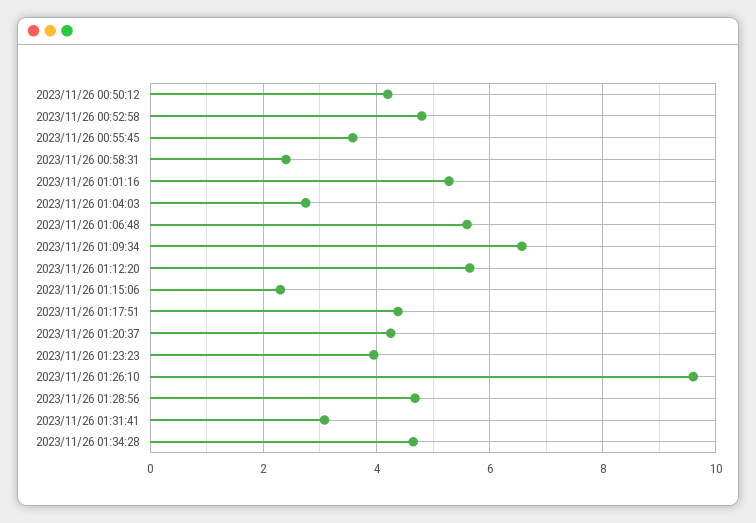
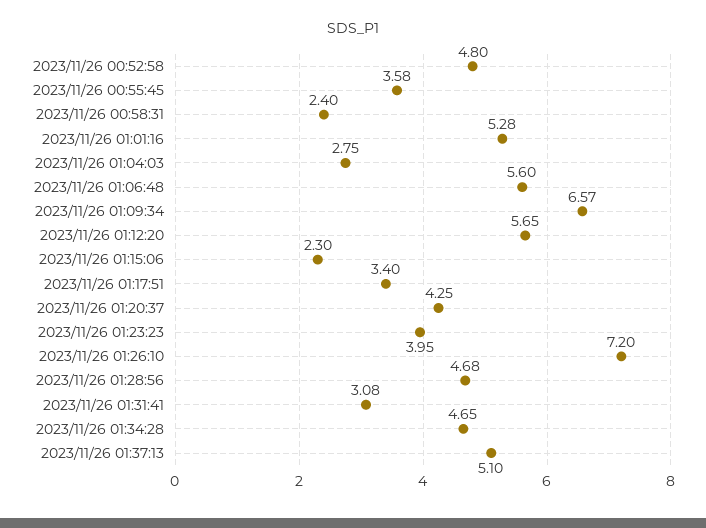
2023/11/26 00:50:12: 4.2 -> none
2023/11/26 01:17:51: 4.4 -> 3.4
2023/11/26 01:26:10: 9.6 -> 7.2
2023/11/26 01:37:13: none -> 5.1

